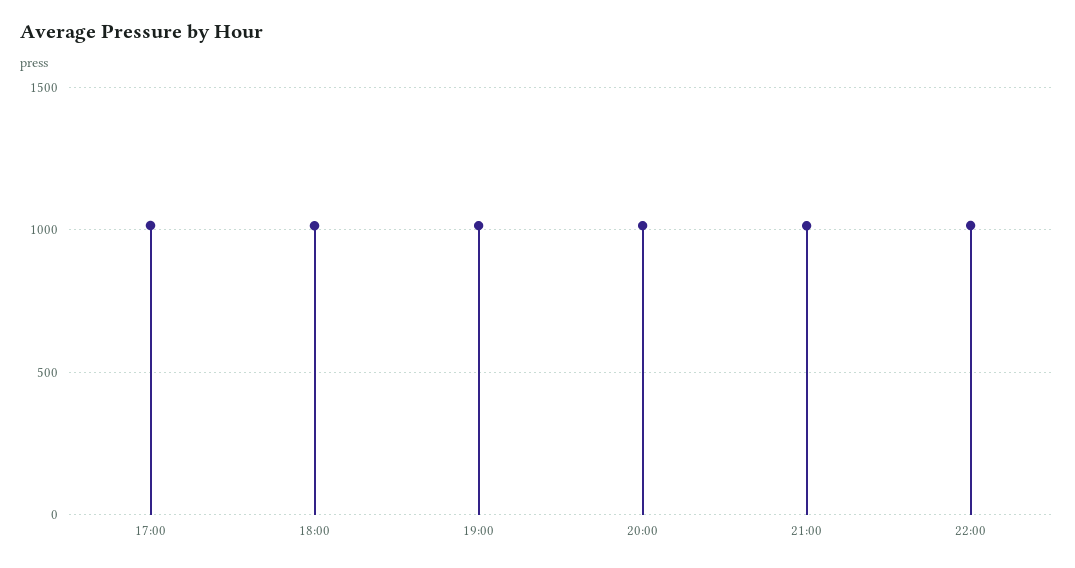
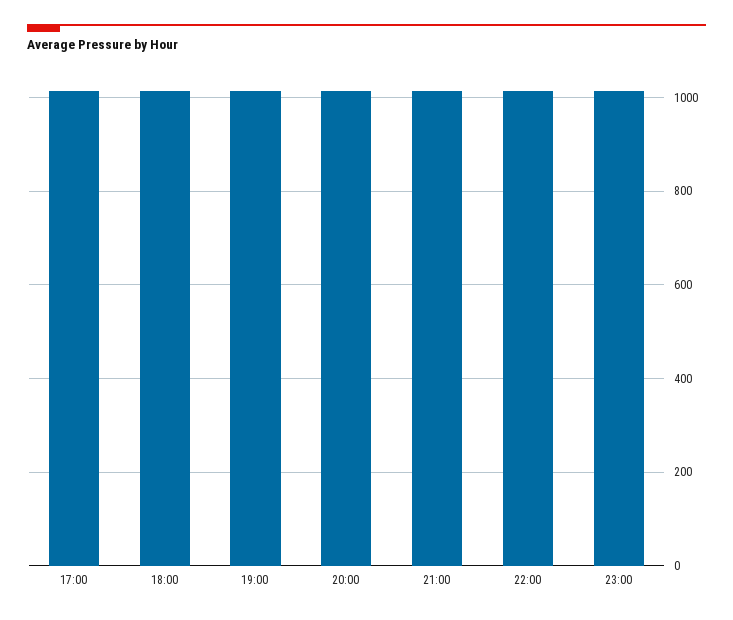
23:00: none -> 1020

